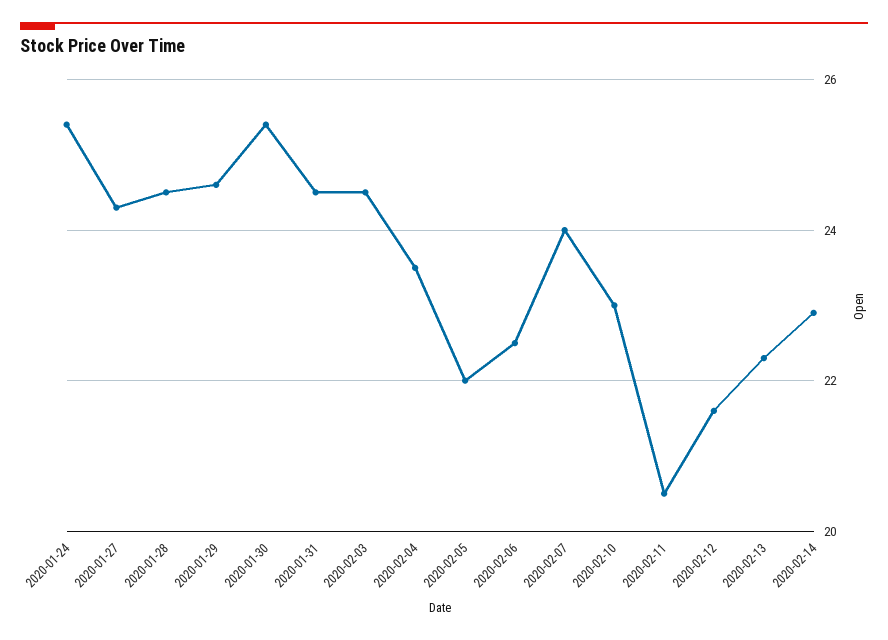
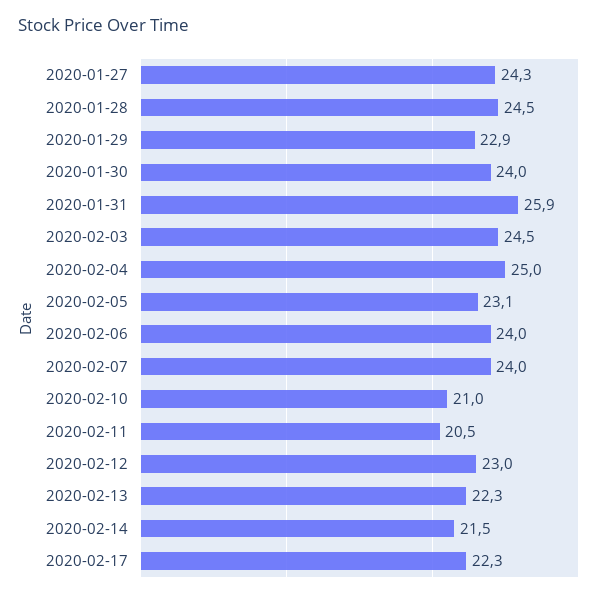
2020-01-24: 25.5 -> none
2020-01-29: 24.5 -> 22.9
2020-01-30: 25.5 -> 24
2020-01-31: 24.5 -> 25.9
2020-02-04: 23.5 -> 25
2020-02-05: 22 -> 23.1
2020-02-06: 22.5 -> 24
2020-02-10: 23 -> 21
2020-02-12: 21.5 -> 23
2020-02-14: 23 -> 21.5
2020-02-17: none -> 22.3

